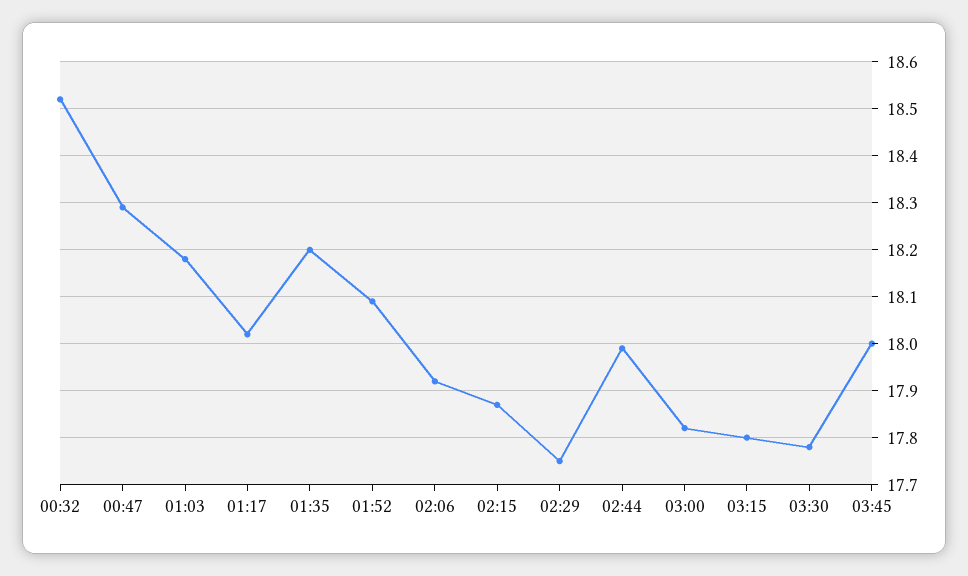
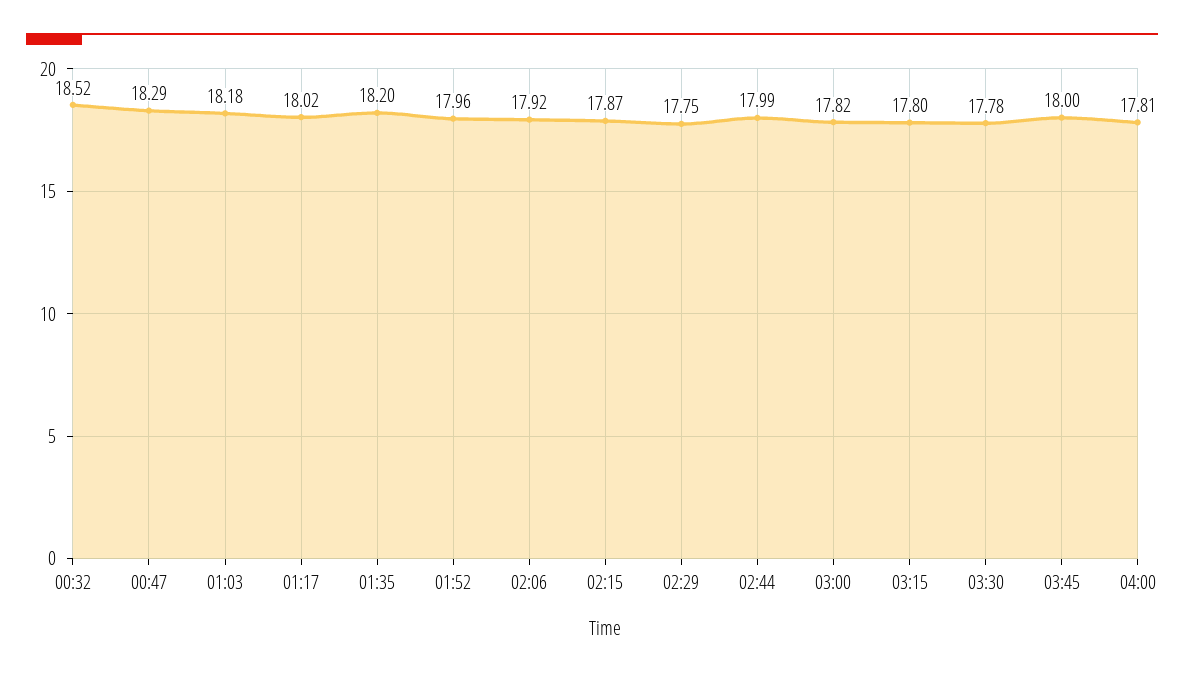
01:52: 18.1 -> 17.96
04:00: none -> 17.81

